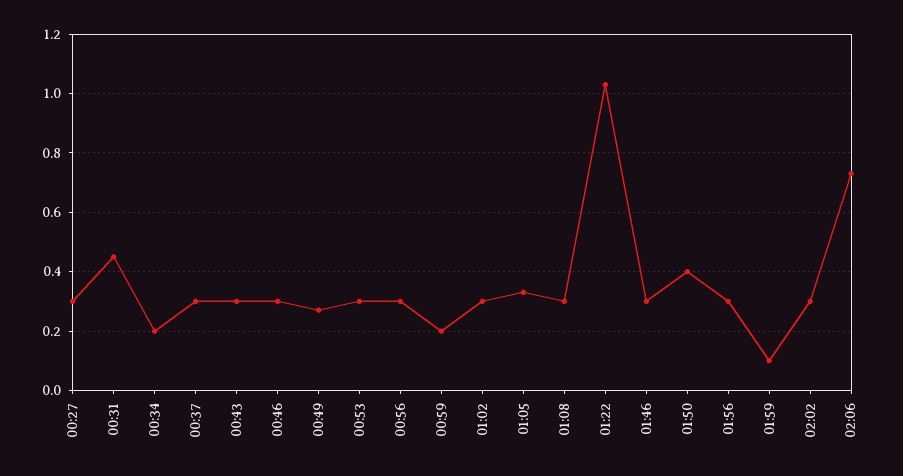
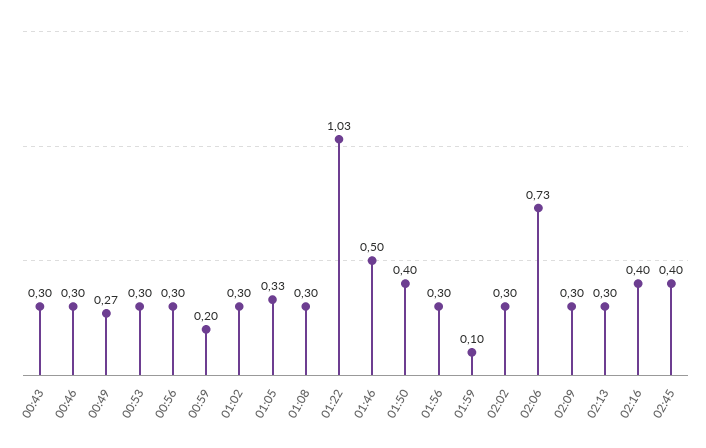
00:27: 0.3 -> none
00:31: 0.45 -> none
00:34: 0.2 -> none
00:37: 0.3 -> none
01:46: 0.3 -> 0.5
02:09: none -> 0.3
02:13: none -> 0.3
02:16: none -> 0.4
02:45: none -> 0.4

